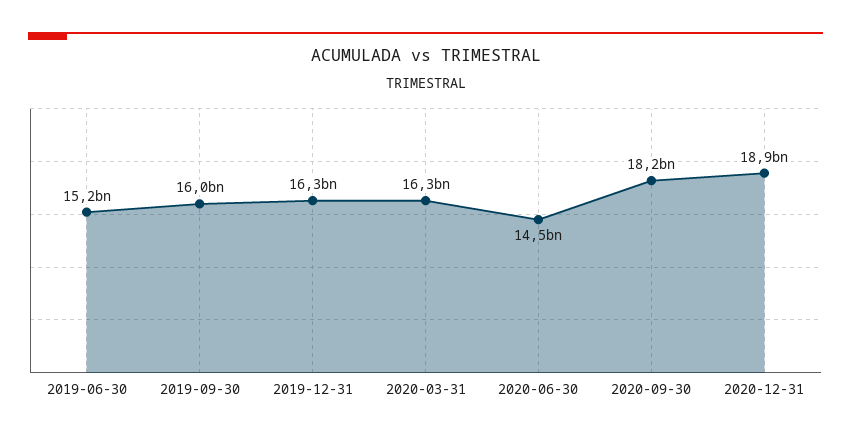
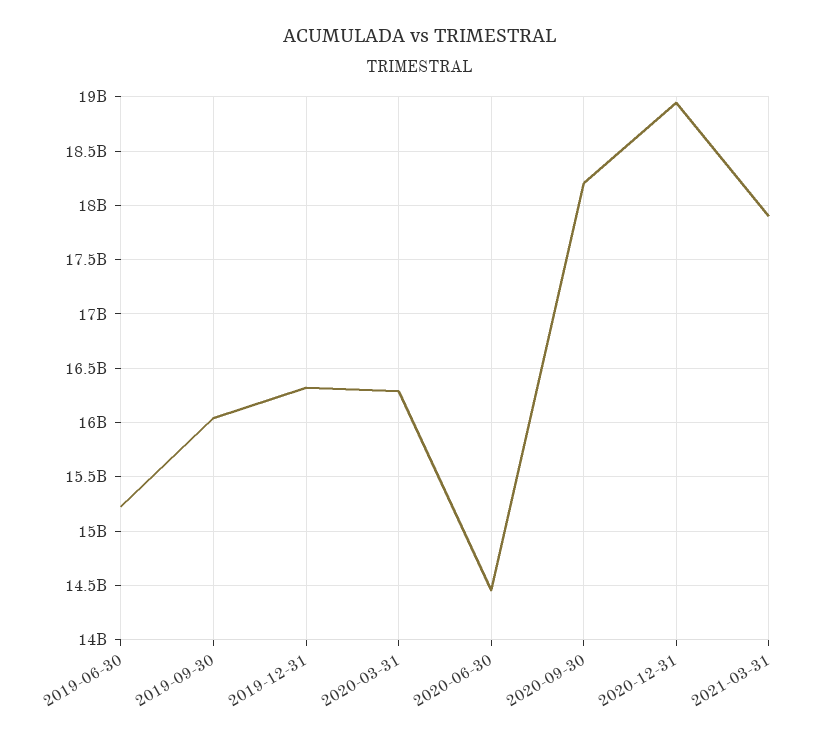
2021-03-31: none -> 17900000000

